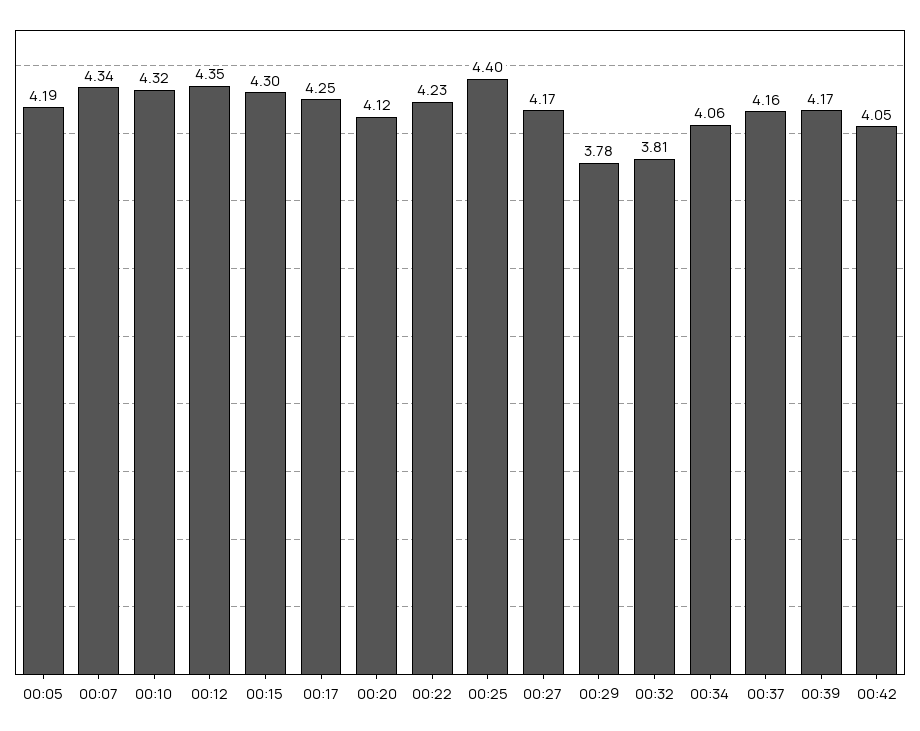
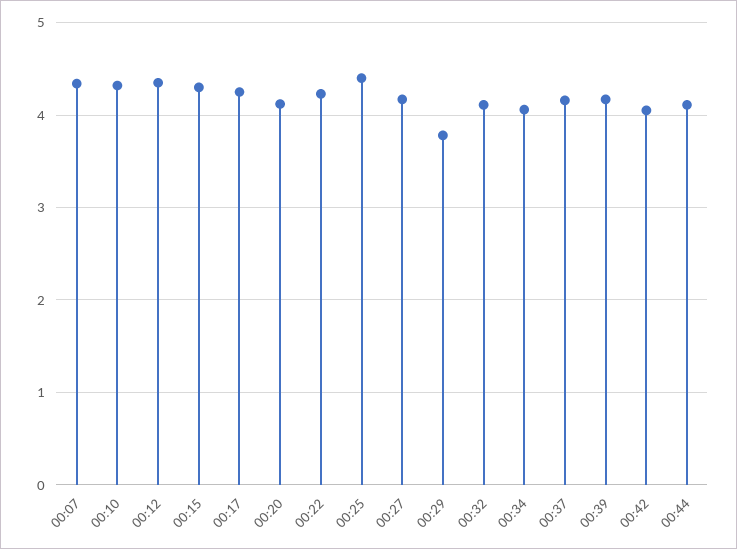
00:05: 4.19 -> none
00:32: 3.81 -> 4.1
00:44: none -> 4.1

